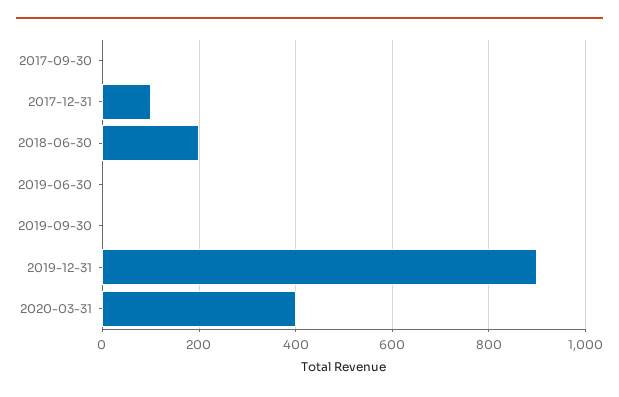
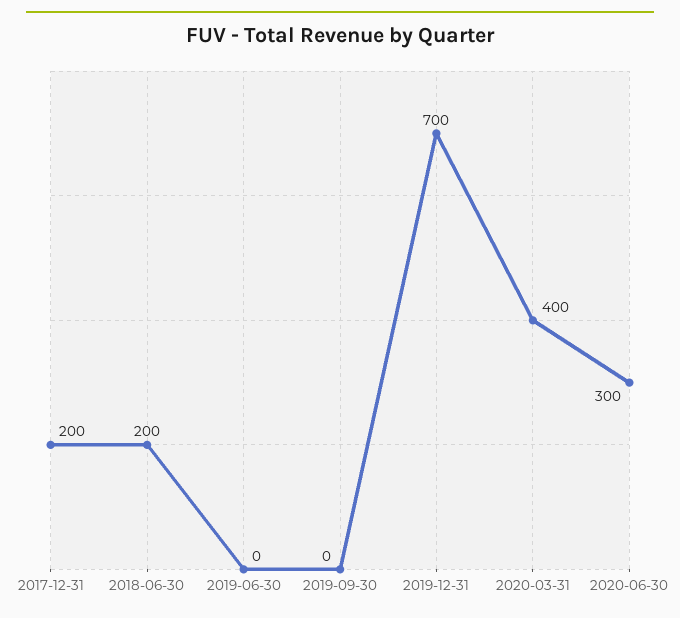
2017-09-30: 0 -> none
2017-12-31: 100 -> 200
2019-12-31: 900 -> 700
2020-06-30: none -> 300

